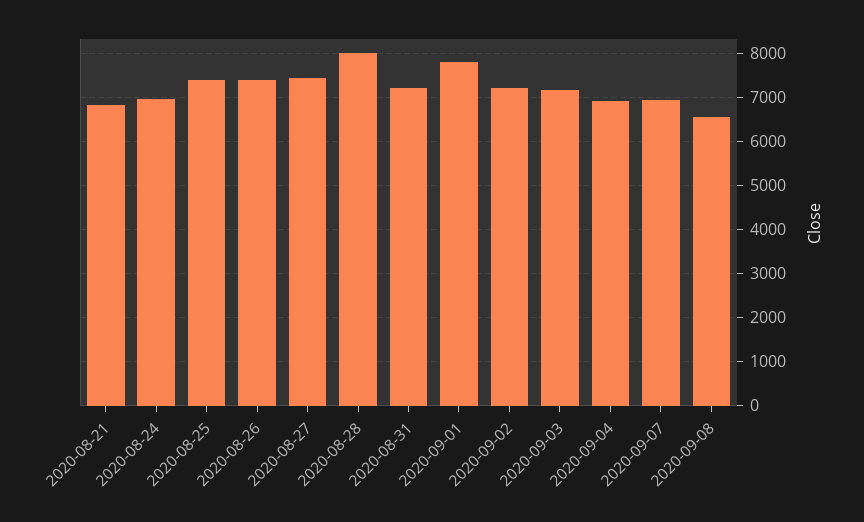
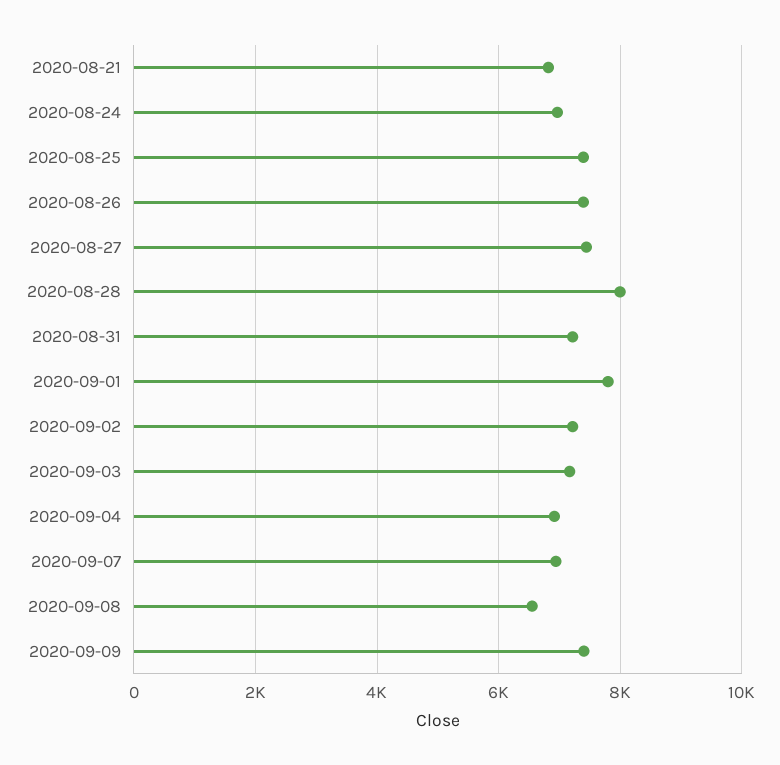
2020-09-09: none -> 7400

